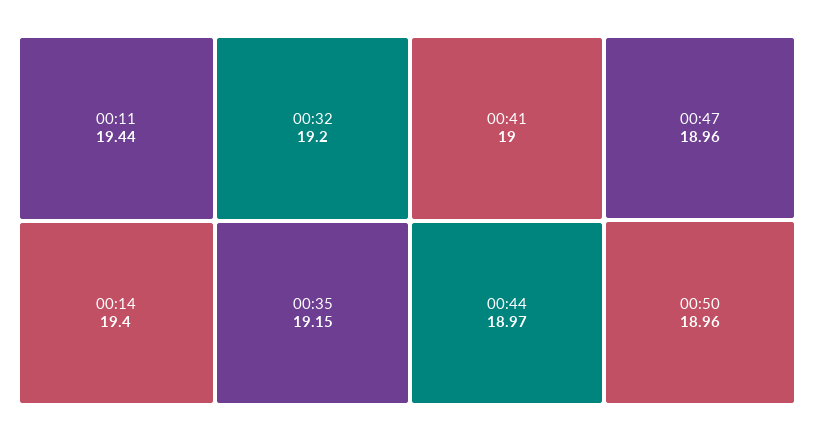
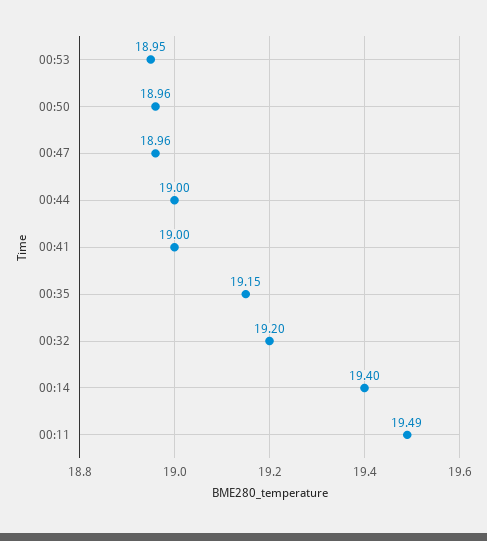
00:11: 19.44 -> 19.49
00:44: 18.97 -> 19
00:53: none -> 18.95

